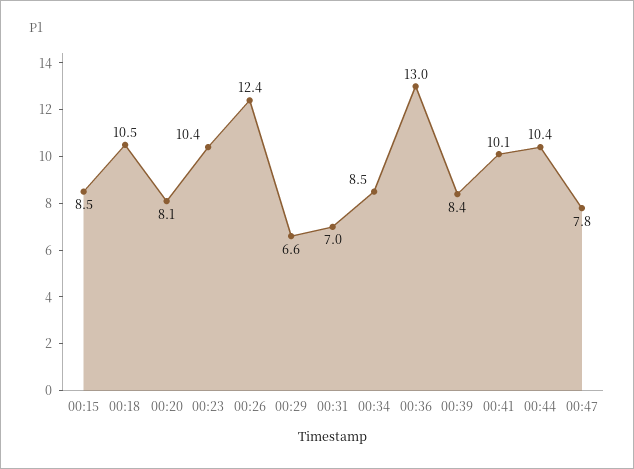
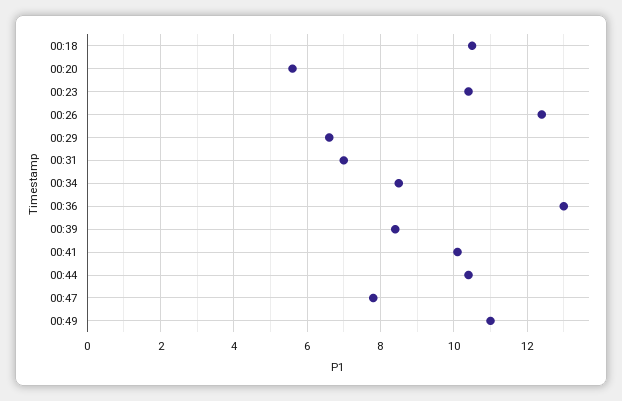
00:15: 8.5 -> none
00:20: 8.1 -> 5.5
00:49: none -> 11

